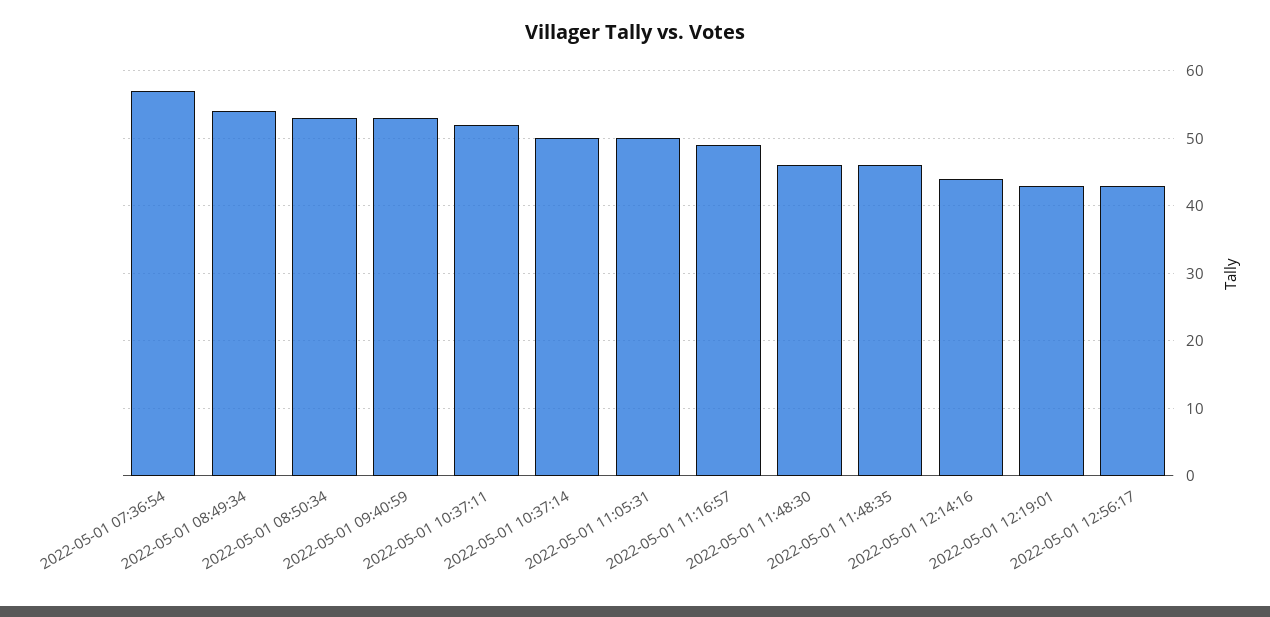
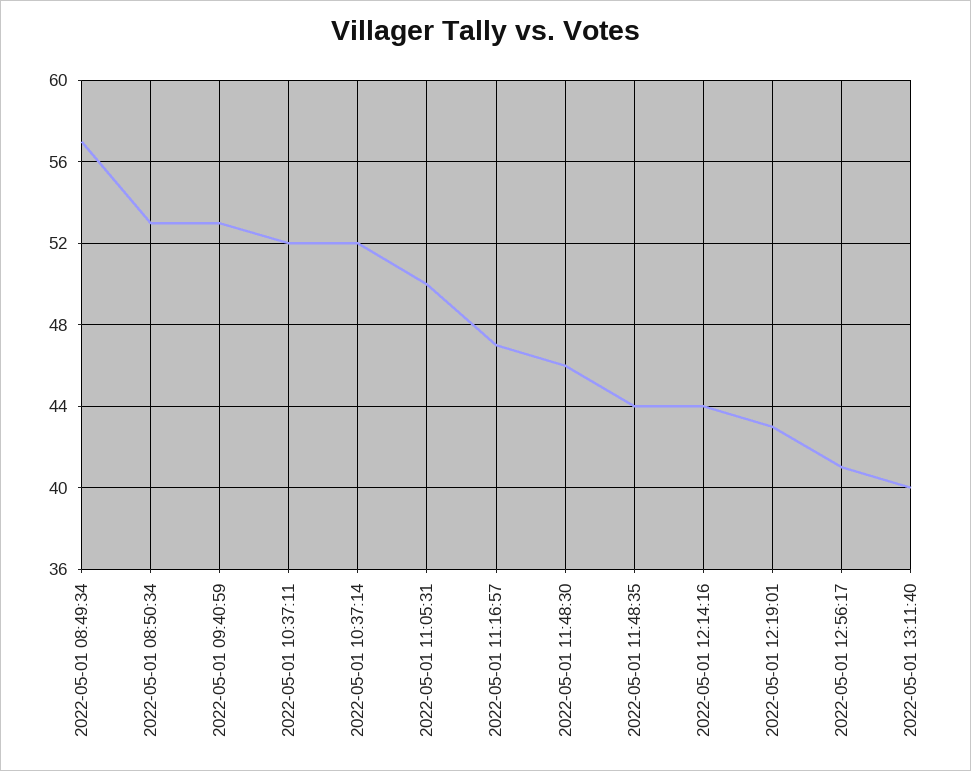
2022-05-01 07:36:54: 57 -> none
2022-05-01 08:49:34: 54 -> 57
2022-05-01 10:37:14: 50 -> 52
2022-05-01 11:16:57: 49 -> 47
2022-05-01 11:48:35: 46 -> 44
2022-05-01 12:56:17: 43 -> 41
2022-05-01 13:11:40: none -> 40

